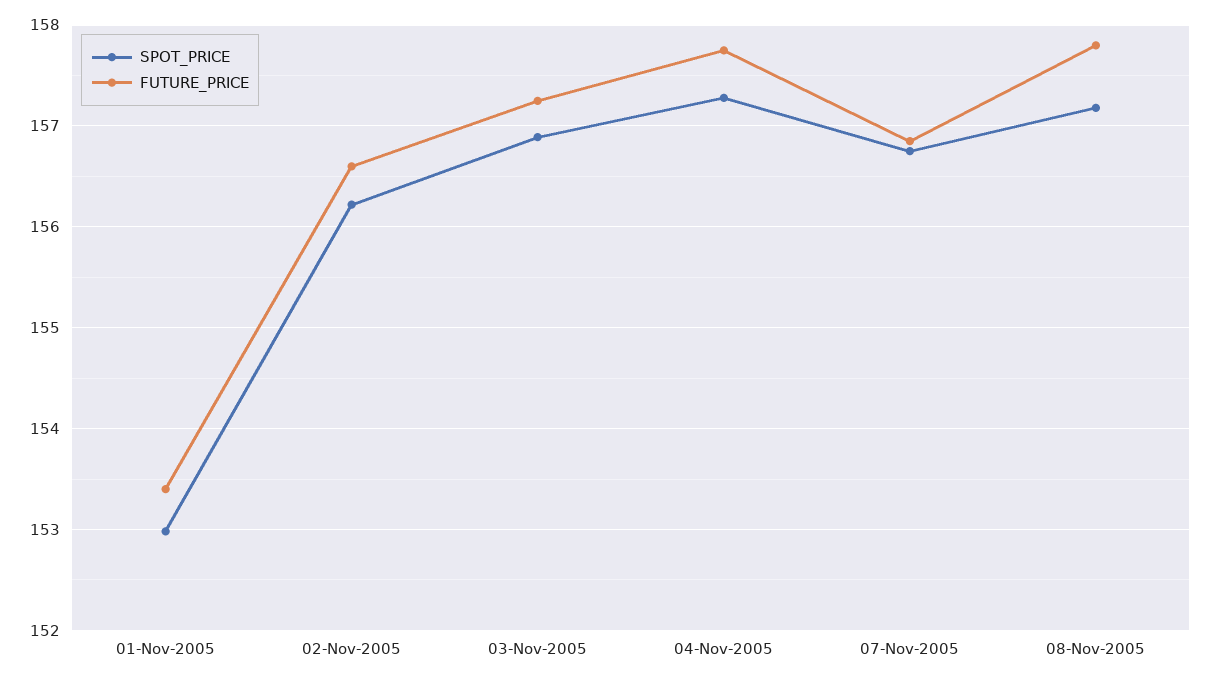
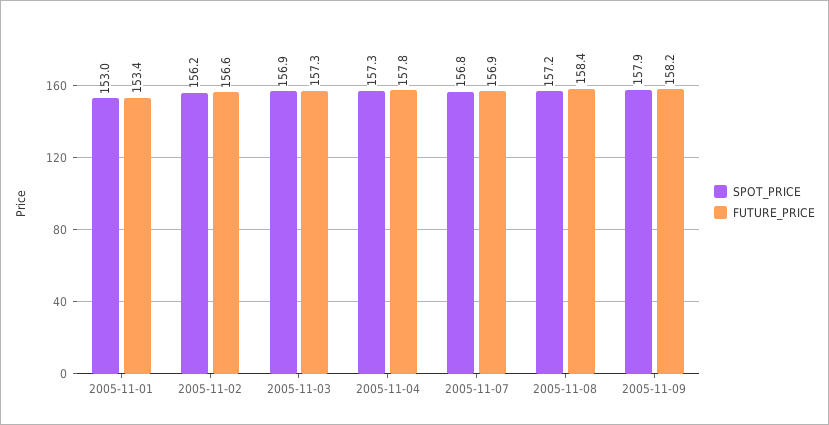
FUTURE_PRICE, 08-Nov-2005: 157.8 -> 158.4
SPOT_PRICE, 2005-11-09: none -> 157.9
FUTURE_PRICE, 2005-11-09: none -> 158.2

